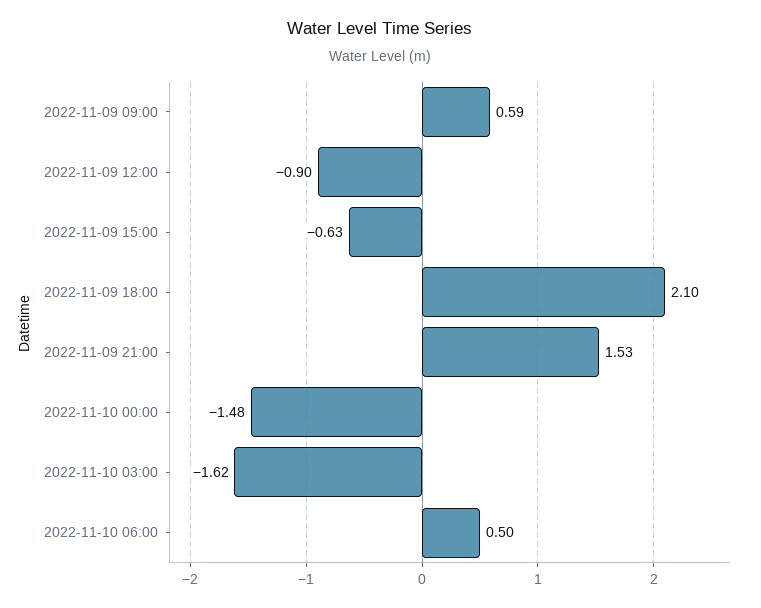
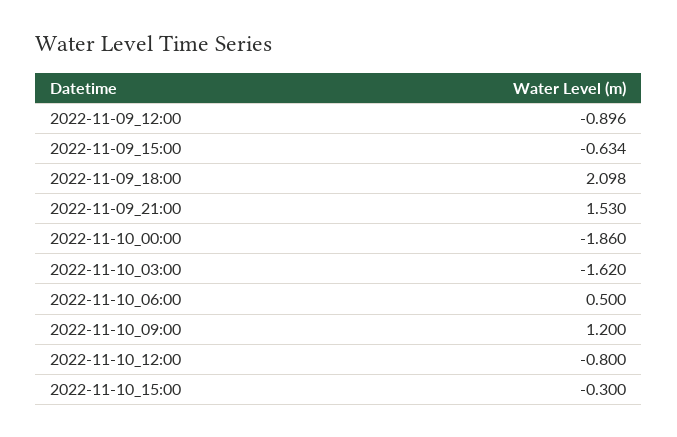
2022-11-09 09:00: 0.59 -> none
2022-11-10 00:00: -1.48 -> -1.86
2022-11-10_09:00: none -> 1.2
2022-11-10_12:00: none -> -0.8
2022-11-10_15:00: none -> -0.3

